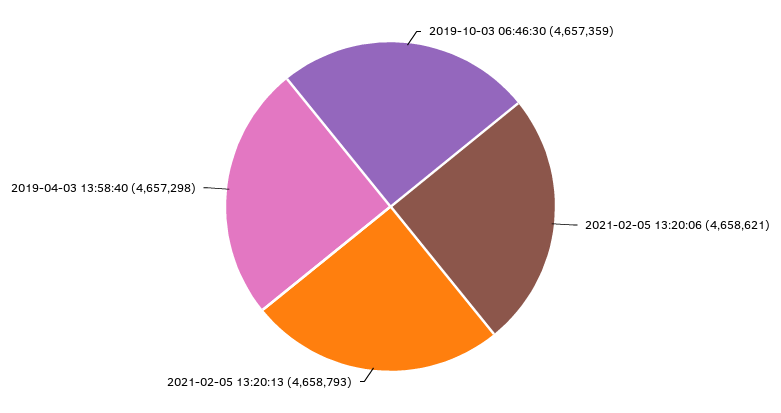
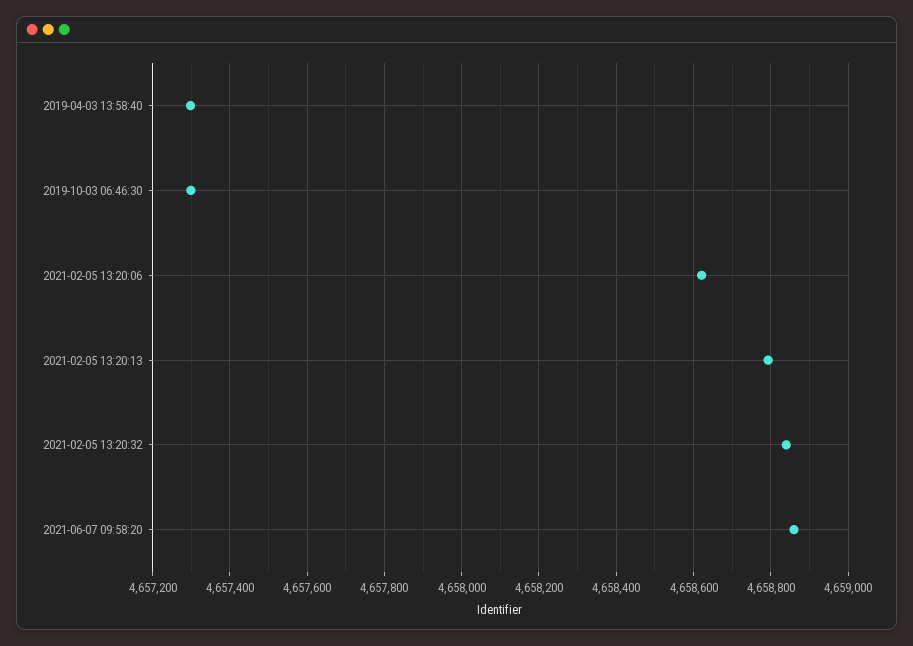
2019-10-03 06:46:30: 4657359 -> 4657300
2021-02-05 13:20:32: none -> 4658840
2021-06-07 09:58:20: none -> 4658860

